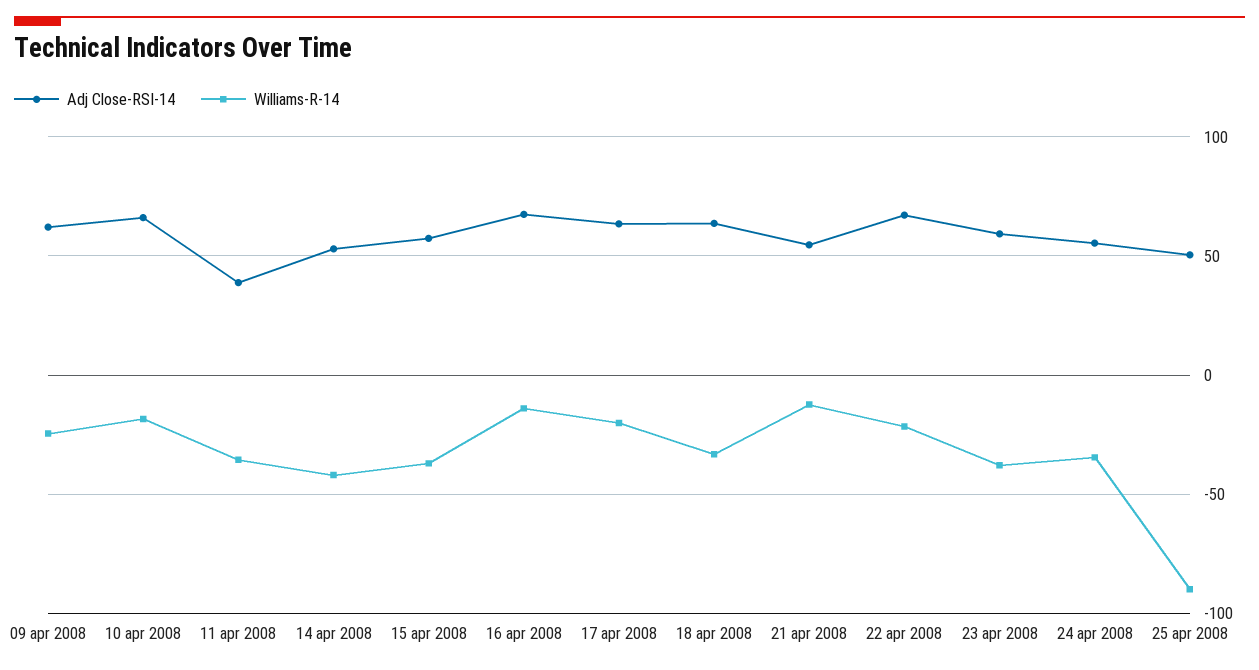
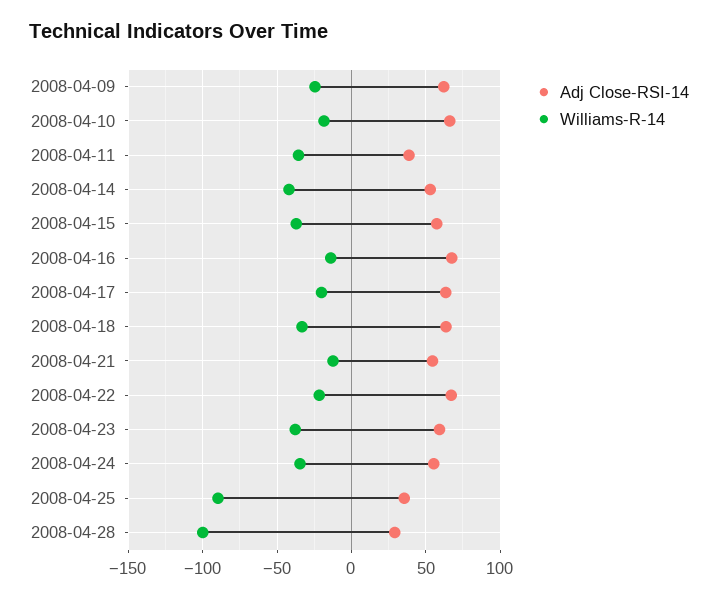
Adj Close-RSI-14, 25 apr 2008: 50 -> 35
Adj Close-RSI-14, 2008-04-28: none -> 30
Williams-R-14, 2008-04-28: none -> -100

